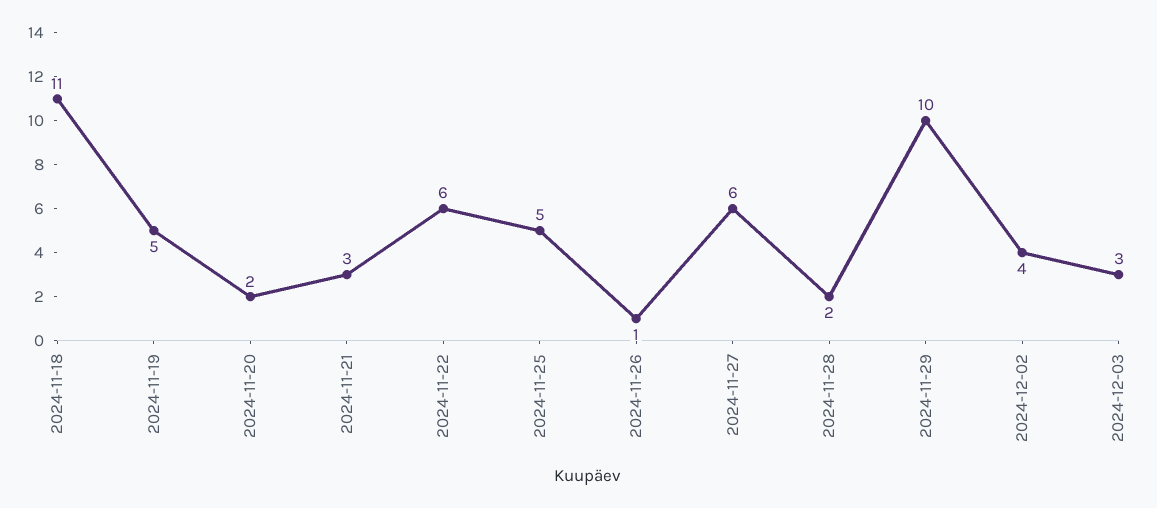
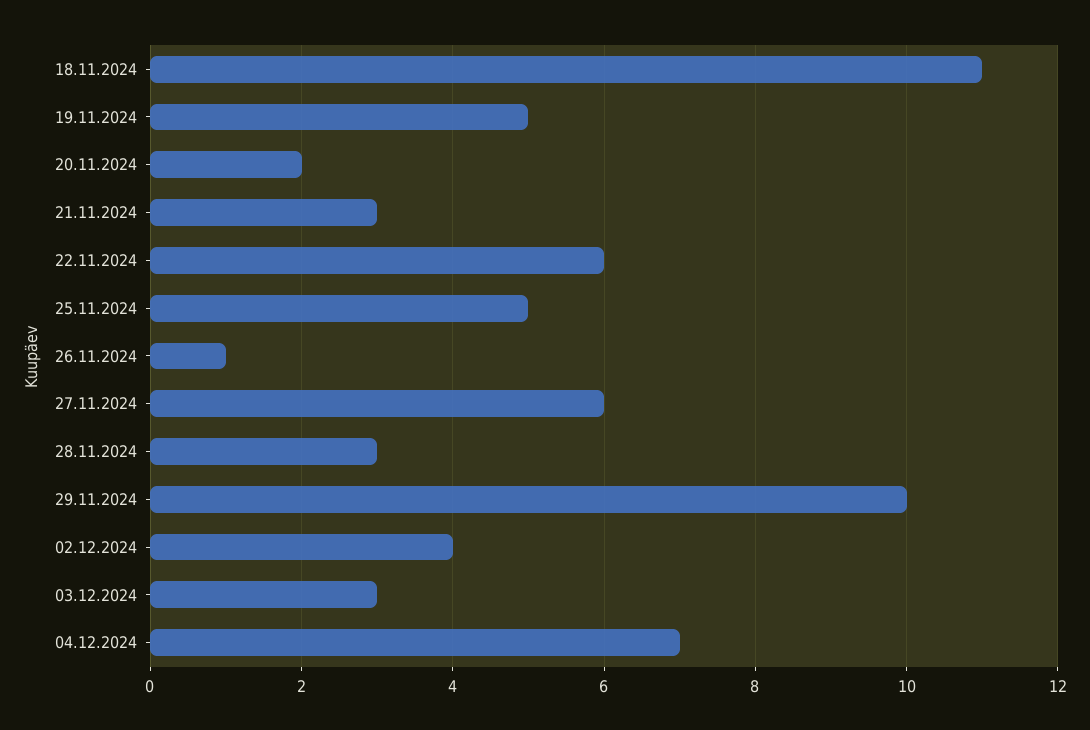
2024-11-28: 2 -> 3
04.12.2024: none -> 7

